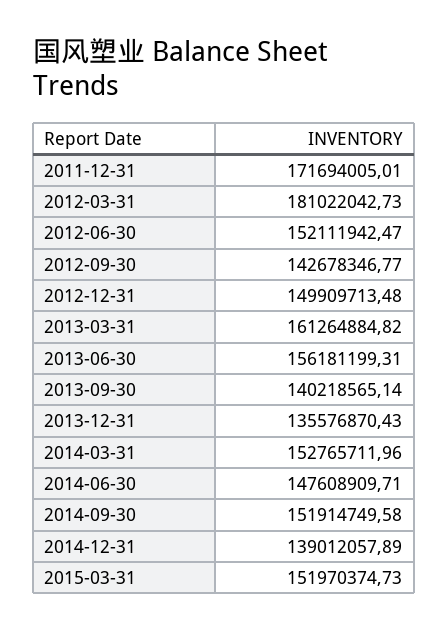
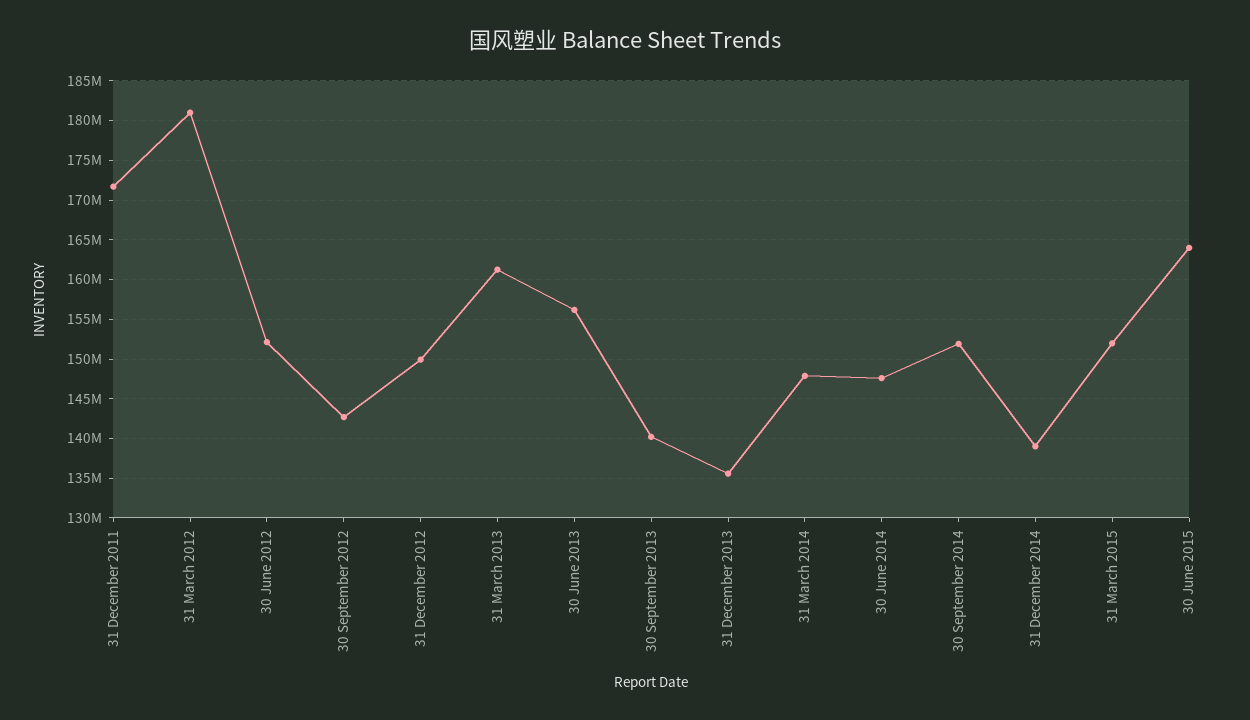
2014-03-31: 152765711.96 -> 148000000
30 June 2015: none -> 164000000

